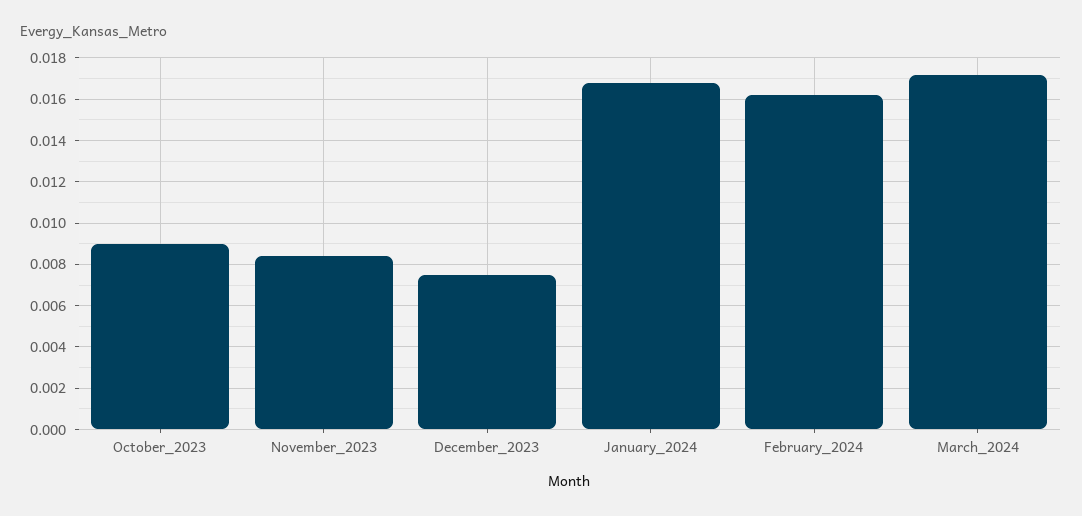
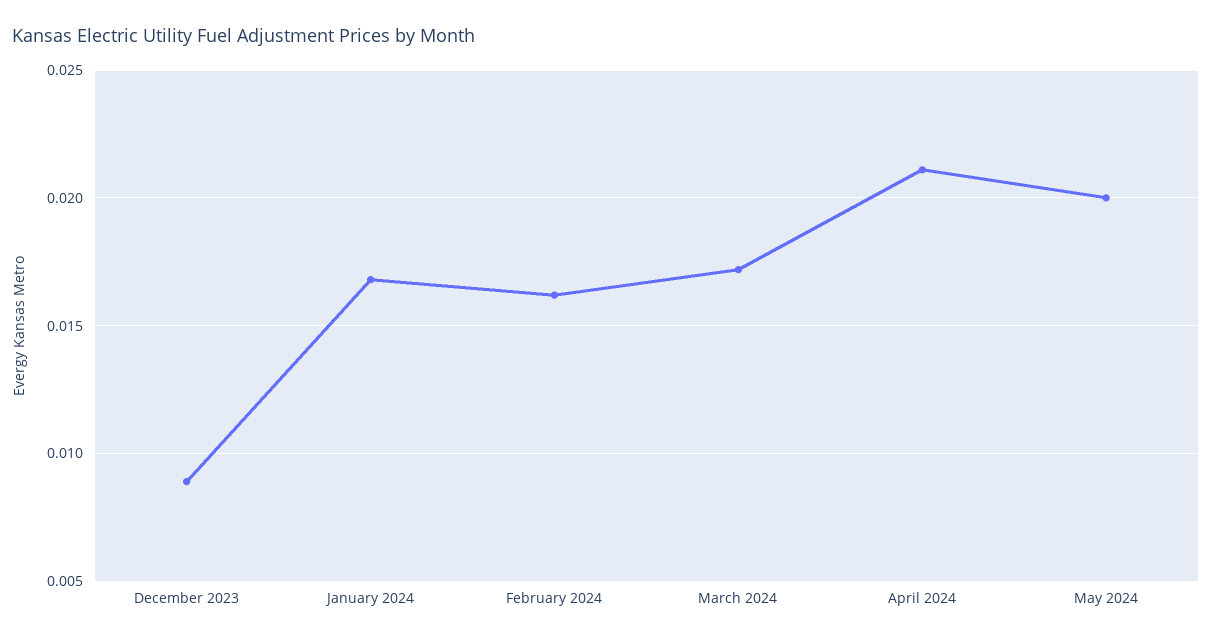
October_2023: 0.009 -> none
November_2023: 0.0085 -> none
December_2023: 0.0075 -> 0.009
April 2024: none -> 0.021
May 2024: none -> 0.02

